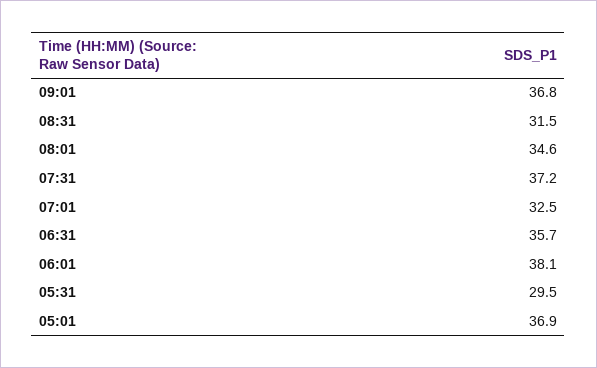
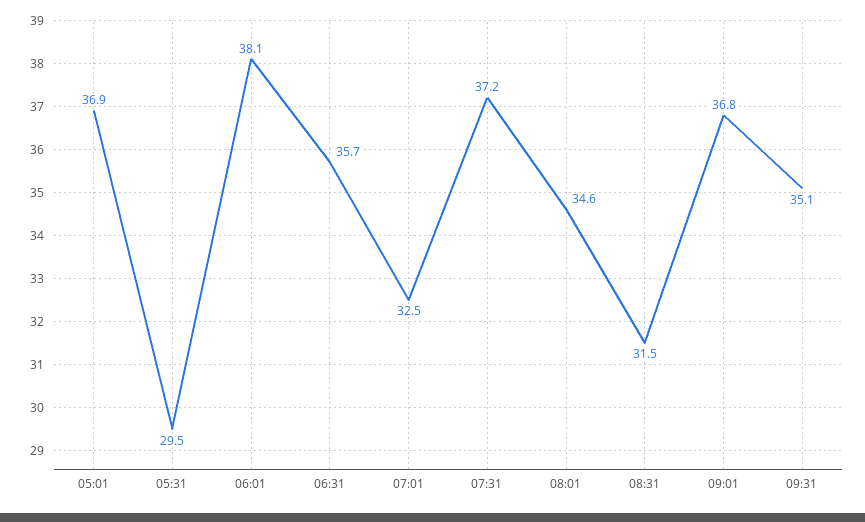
09:31: none -> 35.1

